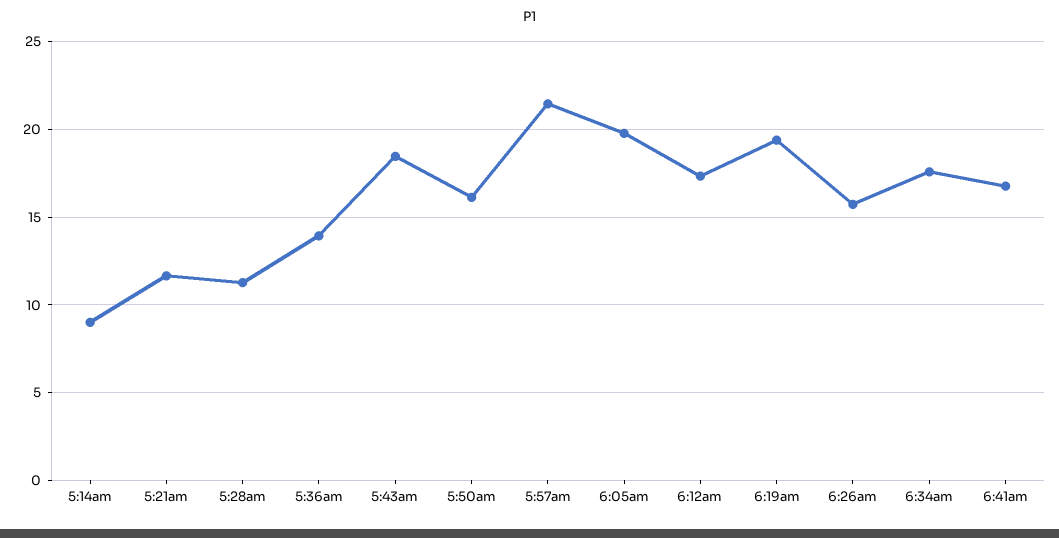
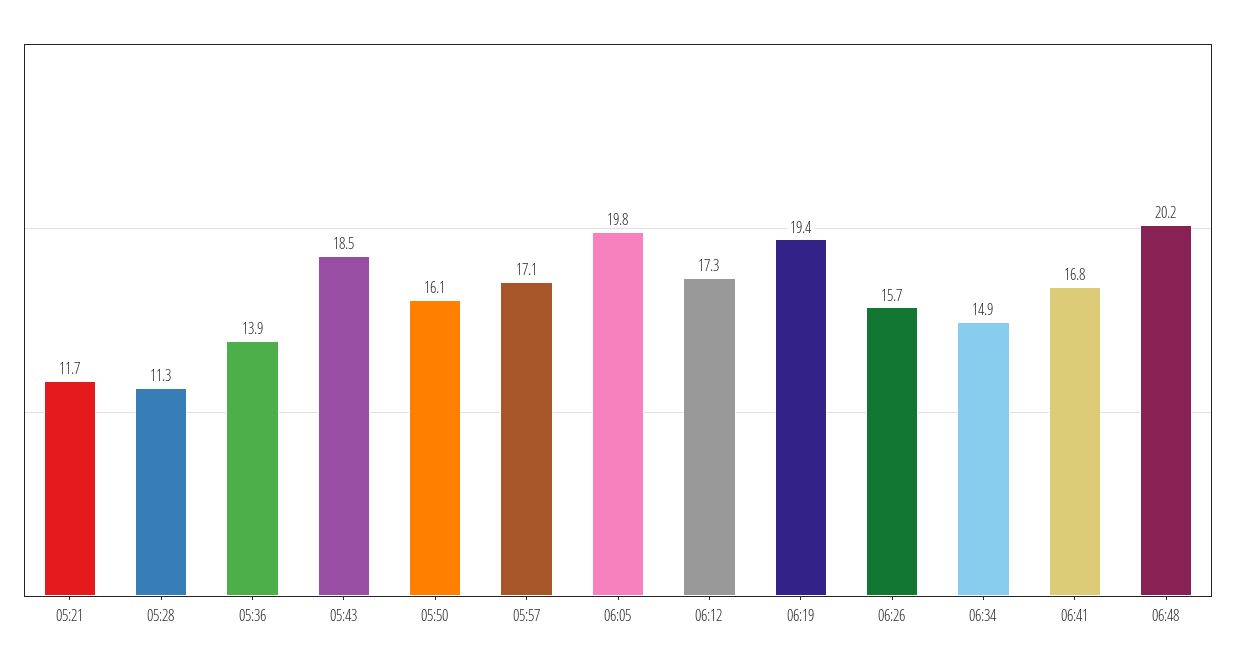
5:14am: 9 -> none
5:57am: 21.5 -> 17.1
6:34am: 17.5 -> 14.9
06:48: none -> 20.2

